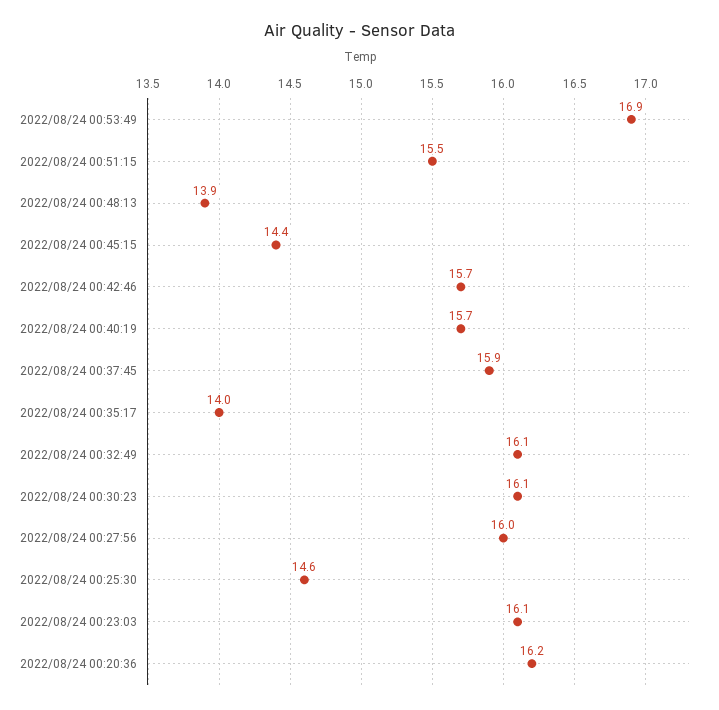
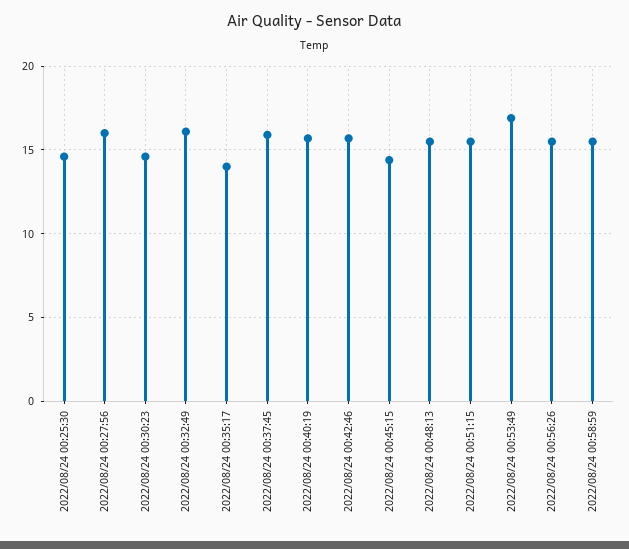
2022/08/24 00:48:13: 13.9 -> 15.5
2022/08/24 00:30:23: 16.1 -> 14.5
2022/08/24 00:23:03: 16.1 -> none
2022/08/24 00:20:36: 16.2 -> none
2022/08/24 00:56:26: none -> 15.5
2022/08/24 00:58:59: none -> 15.5

